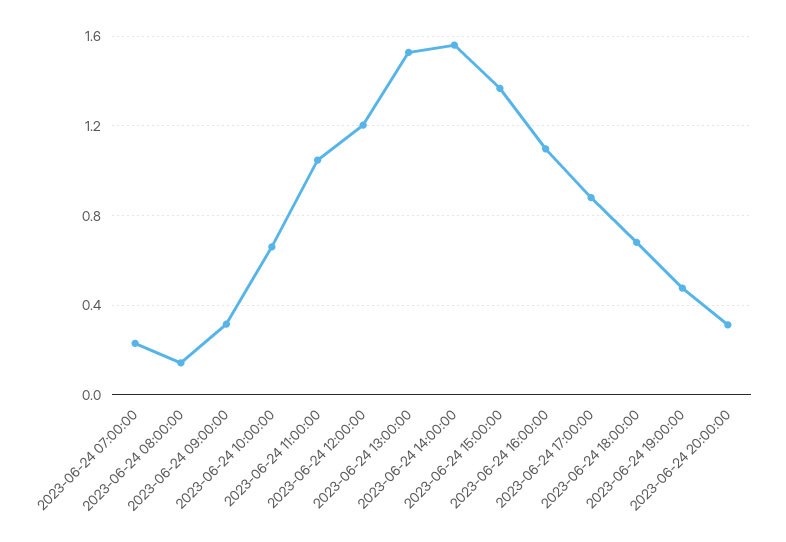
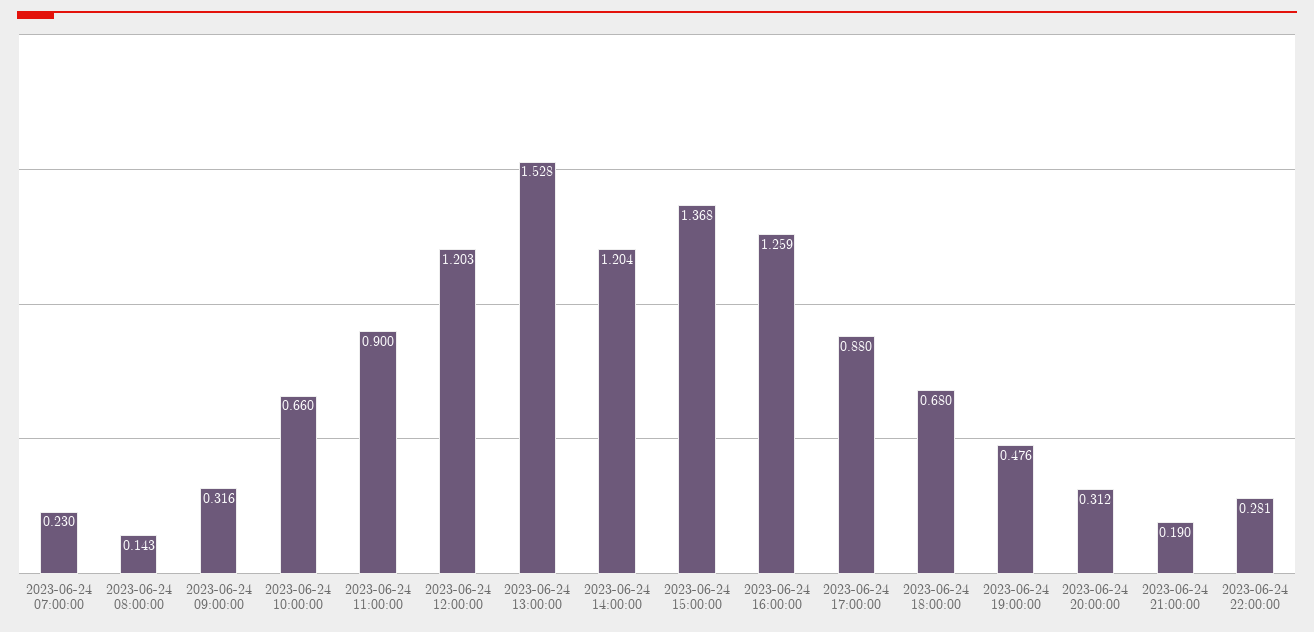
2023-06-24 11:00:00: 1.05 -> 0.9
2023-06-24 14:00:00: 1.55 -> 1.204
2023-06-24 16:00:00: 1.1 -> 1.259
2023-06-24 21:00:00: none -> 0.19
2023-06-24 22:00:00: none -> 0.281

